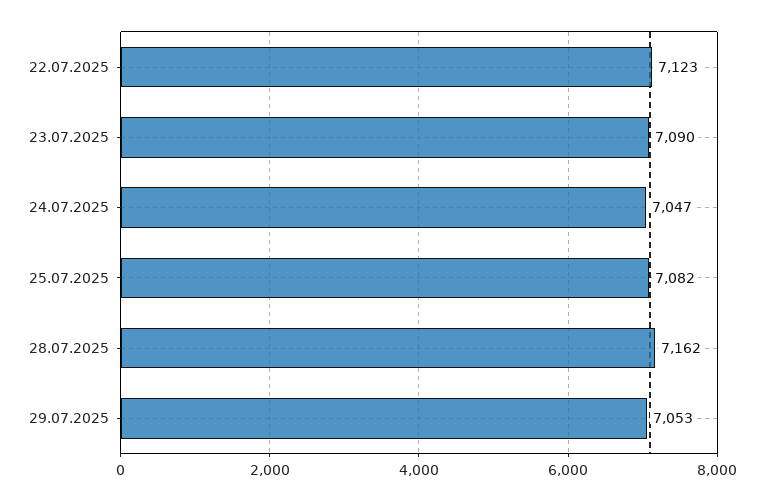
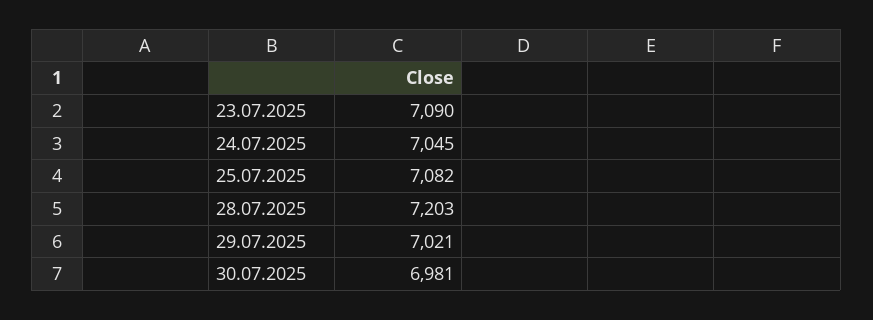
22.07.2025: 7123 -> none
24.07.2025: 7047 -> 7045
28.07.2025: 7162 -> 7203
29.07.2025: 7053 -> 7021
30.07.2025: none -> 6981

